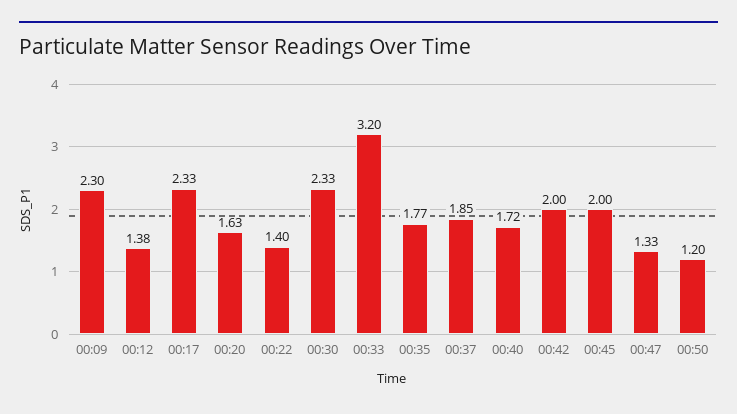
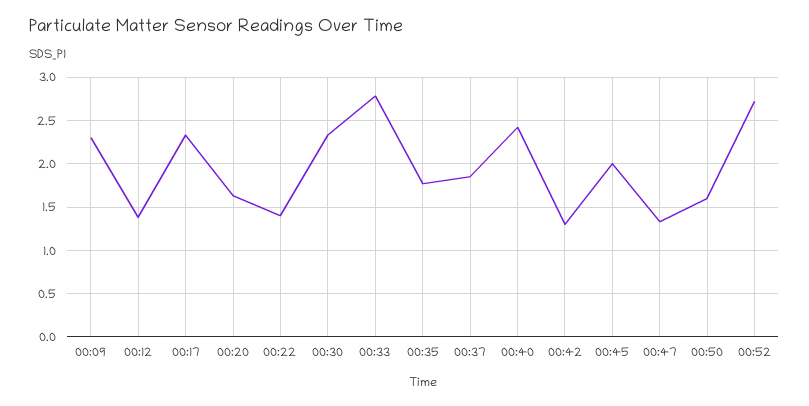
00:33: 3.2 -> 2.8
00:40: 1.72 -> 2.4
00:42: 2 -> 1.3
00:50: 1.2 -> 1.6
00:52: none -> 2.7

